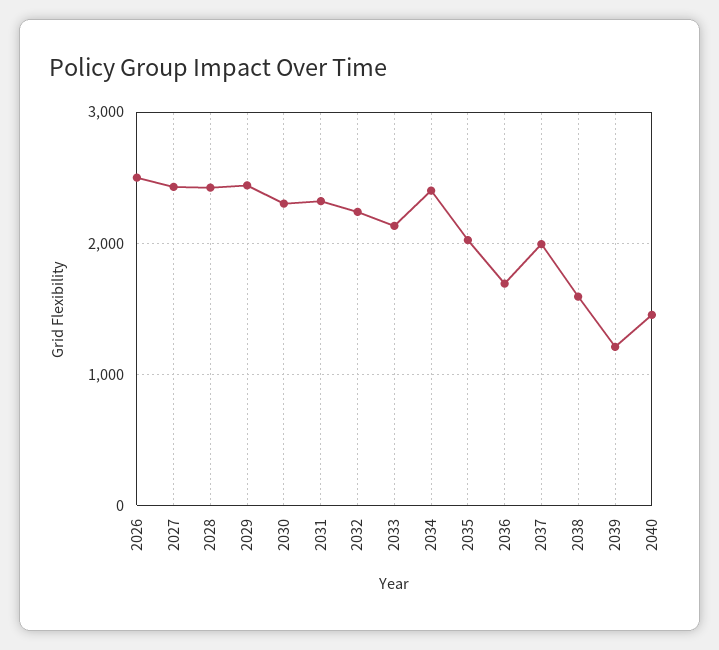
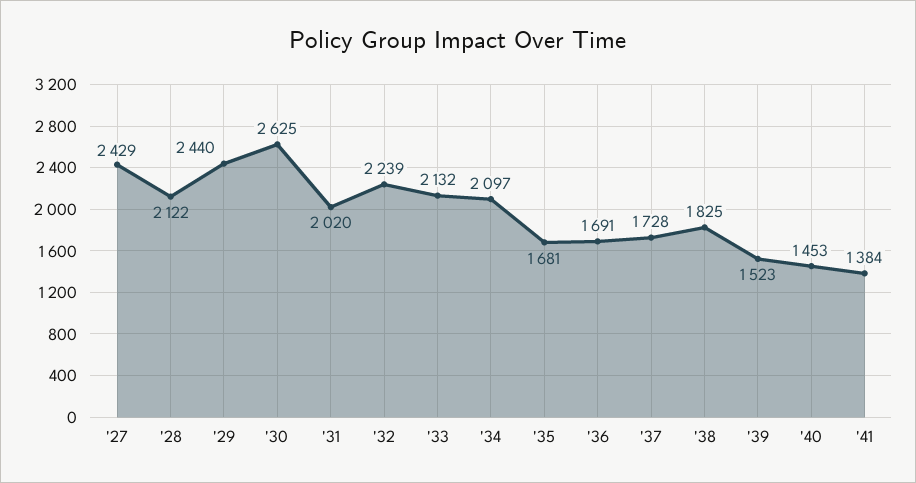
2026: 2500 -> none
2028: 2400 -> 2122
2030: 2300 -> 2625
2031: 2300 -> 2020
2034: 2400 -> 2097
2035: 2000 -> 1681
2037: 2000 -> 1728
2038: 1600 -> 1825
2039: 1200 -> 1523
'41: none -> 1384

